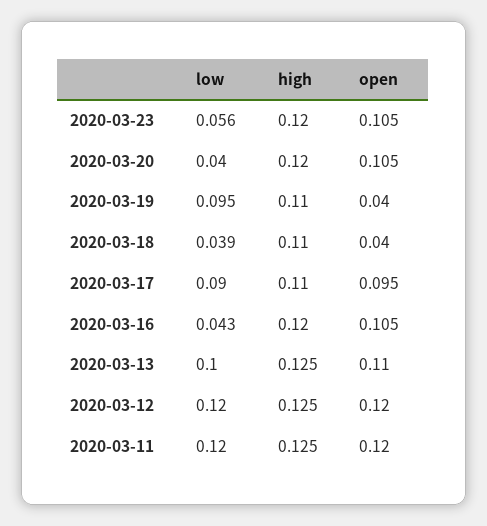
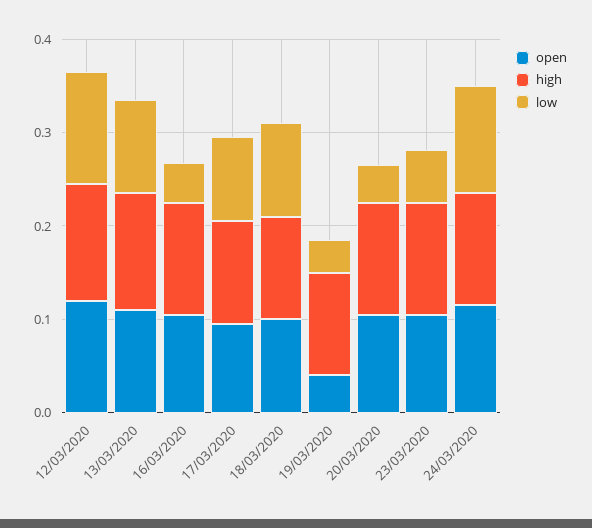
low, 2020-03-19: 0.095 -> 0.04
low, 2020-03-18: 0.039 -> 0.1
open, 2020-03-18: 0.04 -> 0.1
low, 2020-03-11: 0.12 -> none
high, 2020-03-11: 0.125 -> none
open, 2020-03-11: 0.12 -> none
open, 24/03/2020: none -> 0.12
high, 24/03/2020: none -> 0.12
low, 24/03/2020: none -> 0.12

